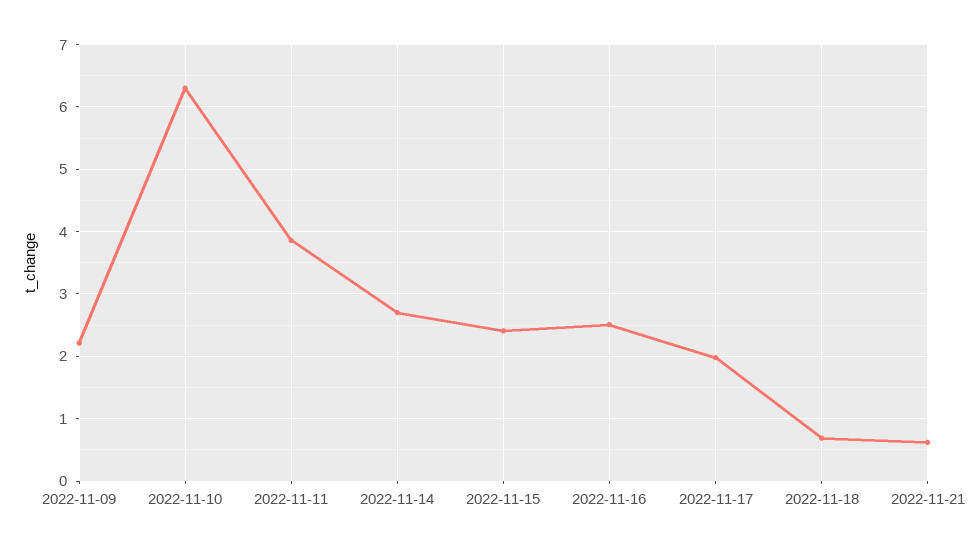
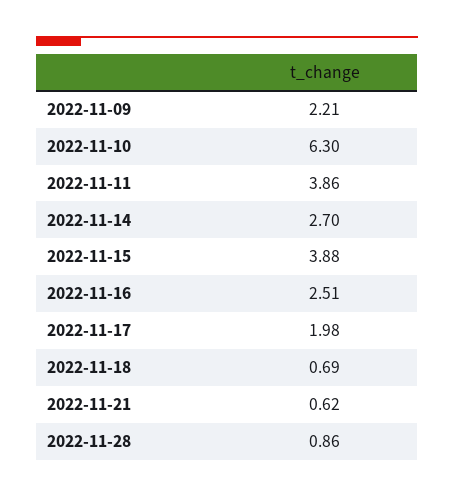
2022-11-15: 2.4 -> 3.88
2022-11-28: none -> 0.86

